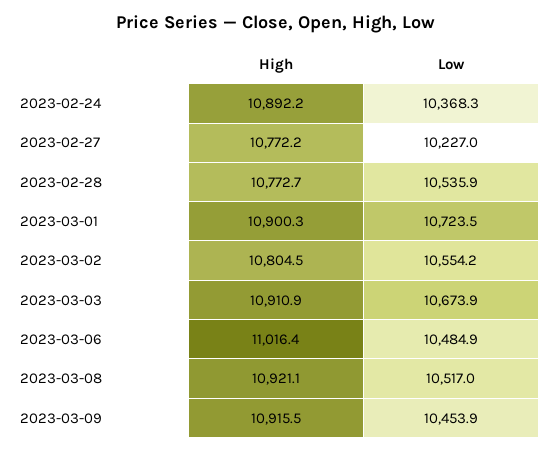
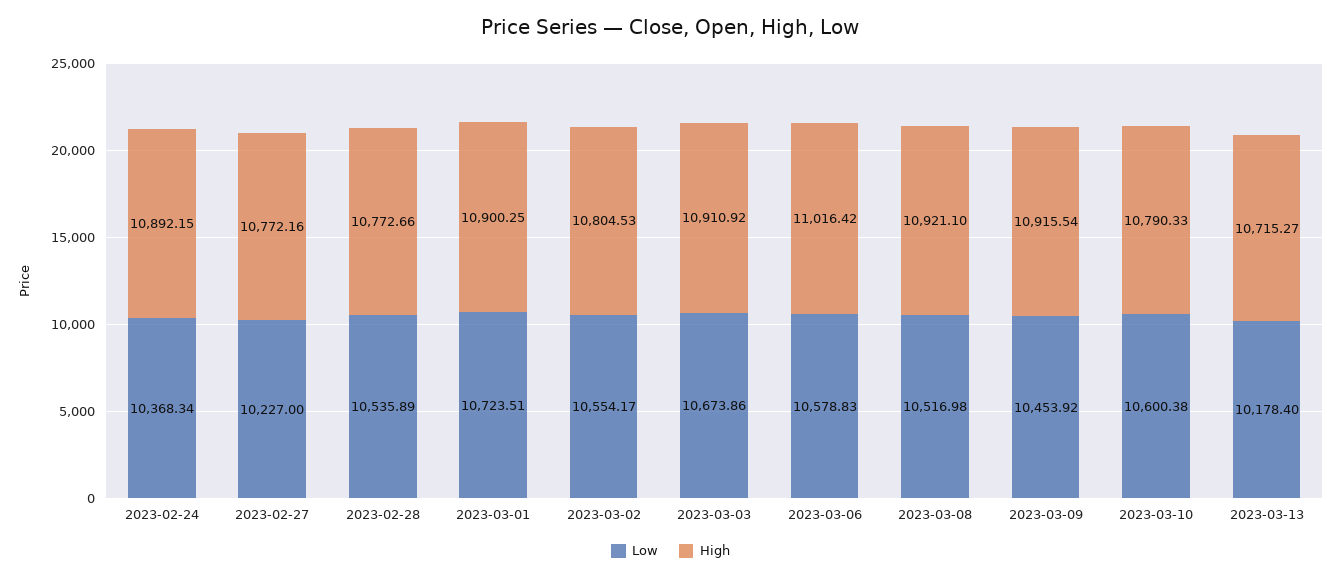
Low, 2023-03-06: 10484.9 -> 10578.83
Low, 2023-03-10: none -> 10600.38
High, 2023-03-10: none -> 10790.33
Low, 2023-03-13: none -> 10178.4
High, 2023-03-13: none -> 10715.27

